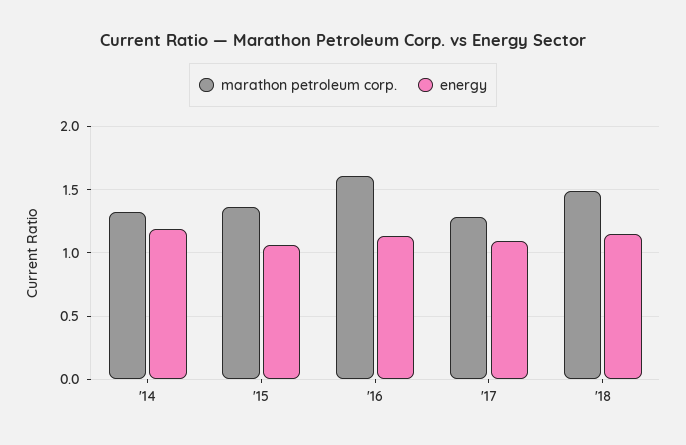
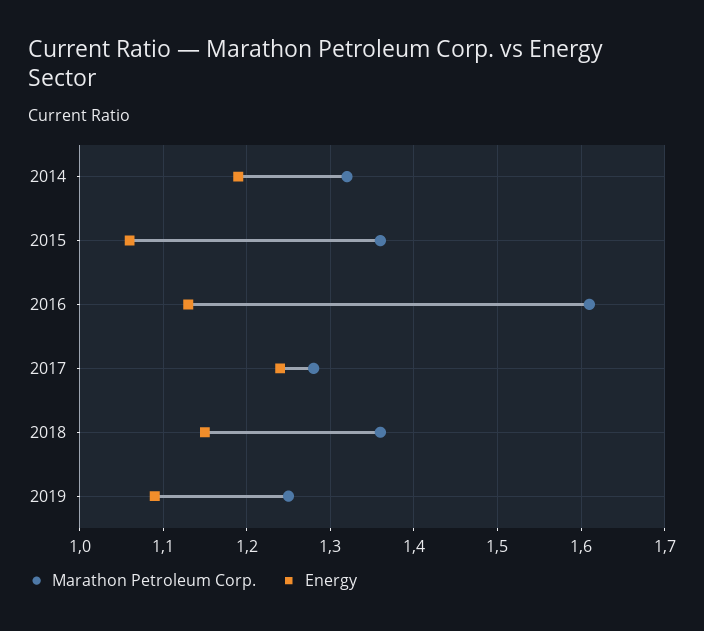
energy, '17: 1.1 -> 1.24
marathon petroleum corp., '18: 1.5 -> 1.36
marathon petroleum corp., 2019: none -> 1.25
energy, 2019: none -> 1.09

